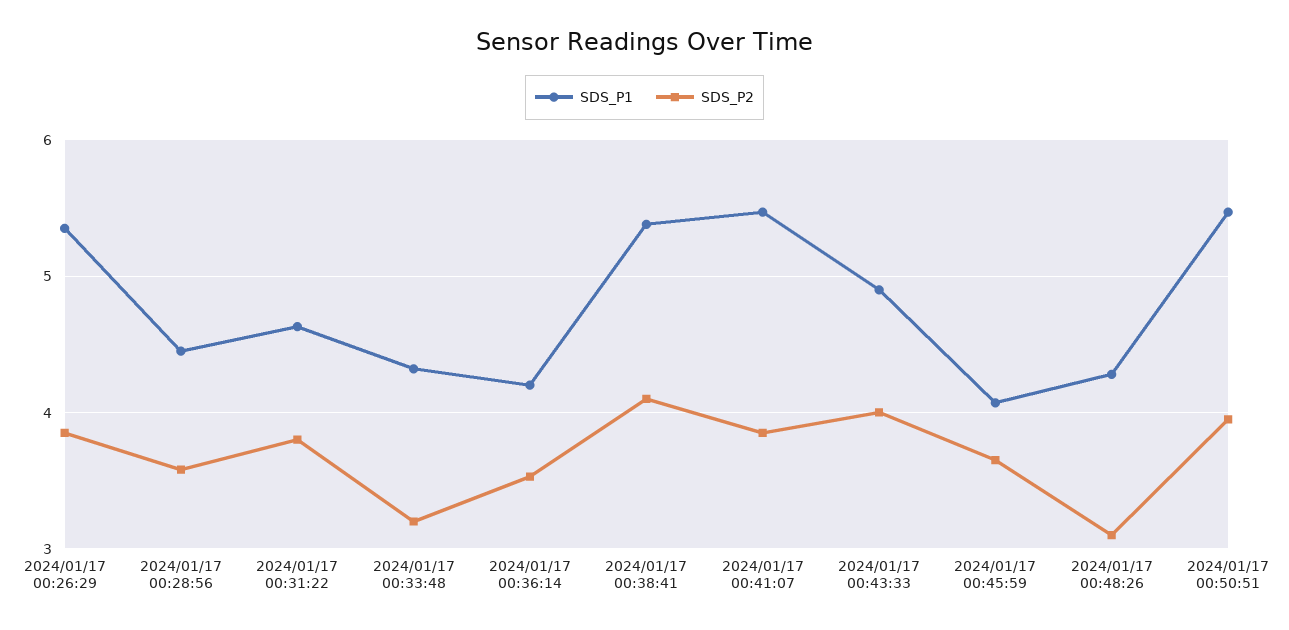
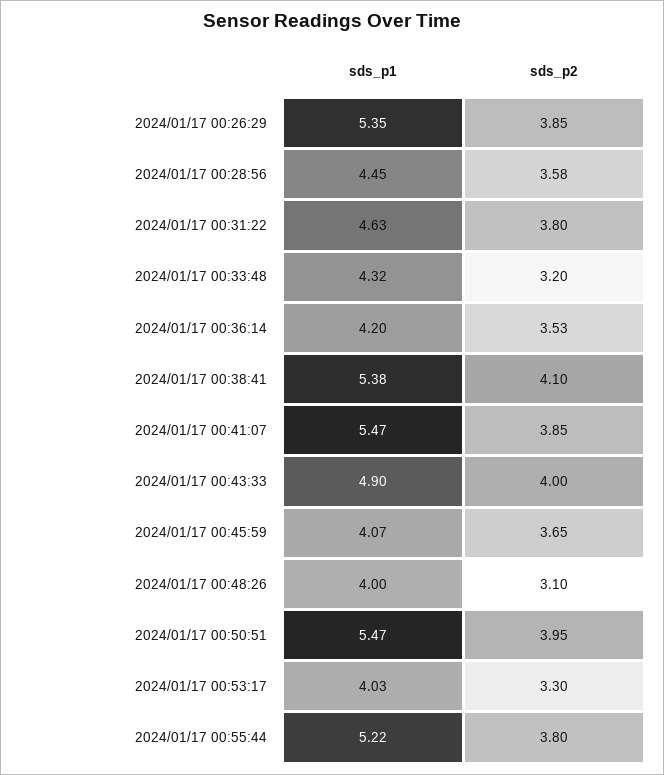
SDS_P1, 2024/01/17 00:48:26: 4.3 -> 4
SDS_P1, 2024/01/17 00:53:17: none -> 4.03
SDS_P2, 2024/01/17 00:53:17: none -> 3.3
SDS_P1, 2024/01/17 00:55:44: none -> 5.22
SDS_P2, 2024/01/17 00:55:44: none -> 3.8

